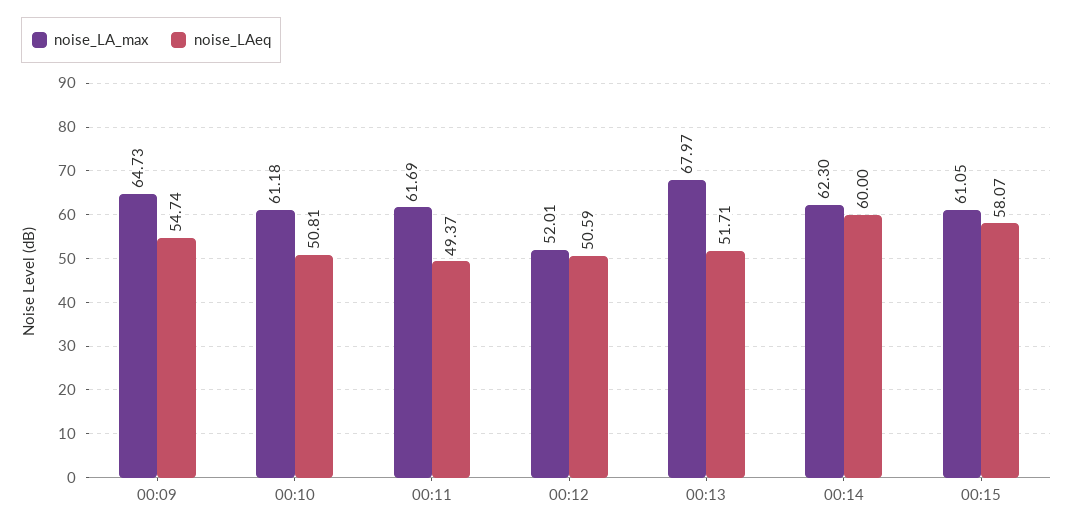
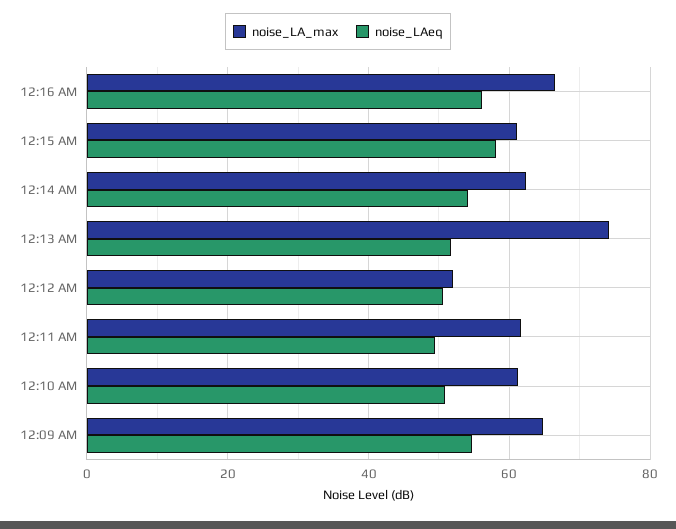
noise_LA_max, 00:13: 67.97 -> 74
noise_LAeq, 00:14: 60 -> 54
noise_LA_max, 12:16 AM: none -> 66
noise_LAeq, 12:16 AM: none -> 56

